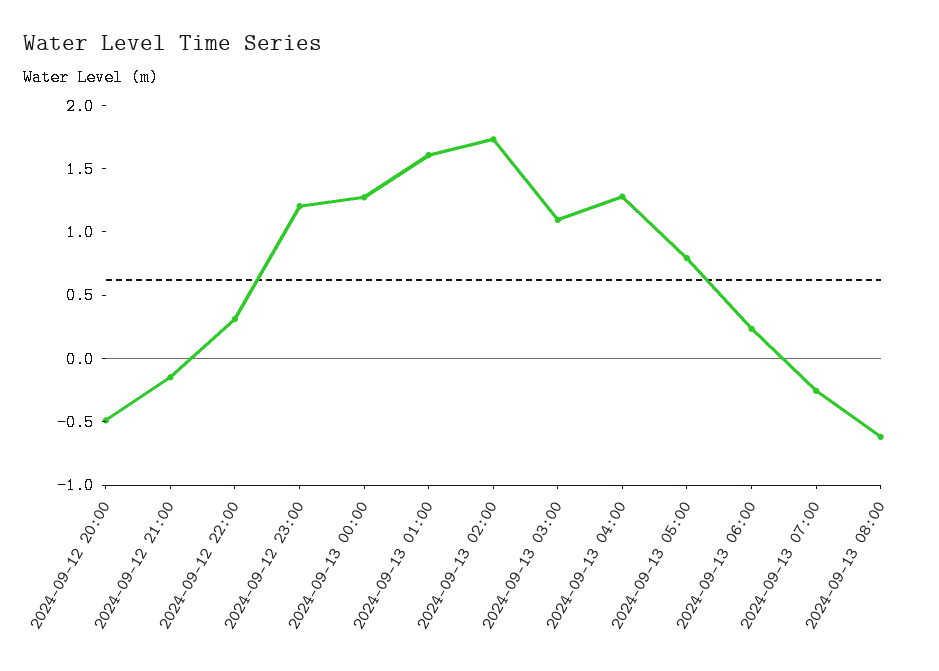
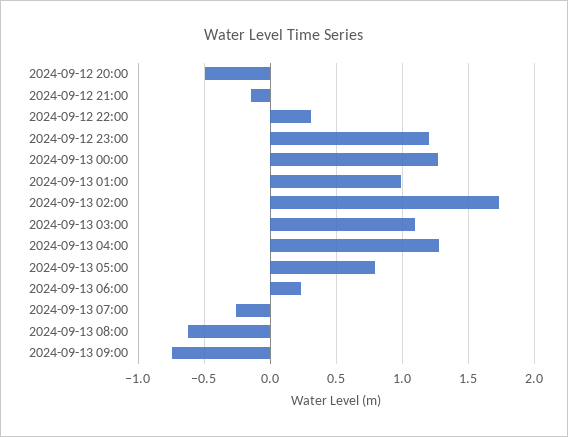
2024-09-13 01:00: 1.6 -> 1
2024-09-13 09:00: none -> -0.75

